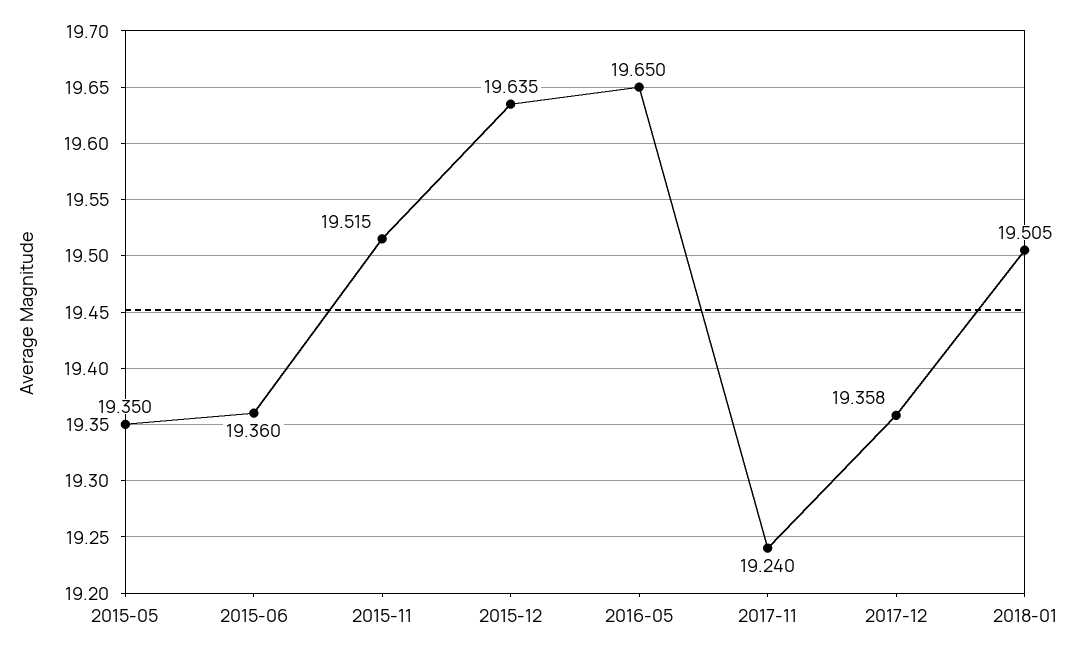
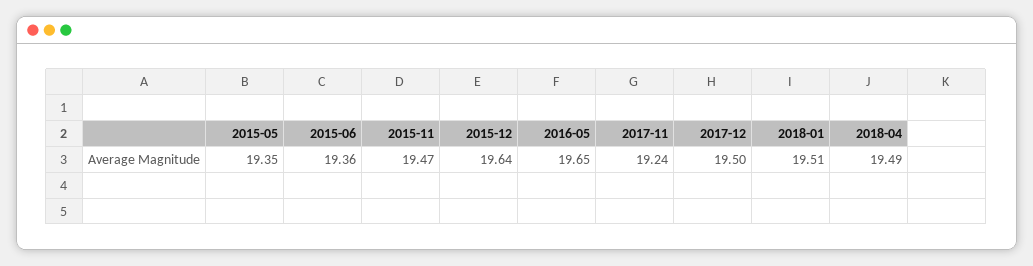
2015-11: 19.515 -> 19.47
2017-12: 19.358 -> 19.5
2018-04: none -> 19.49

